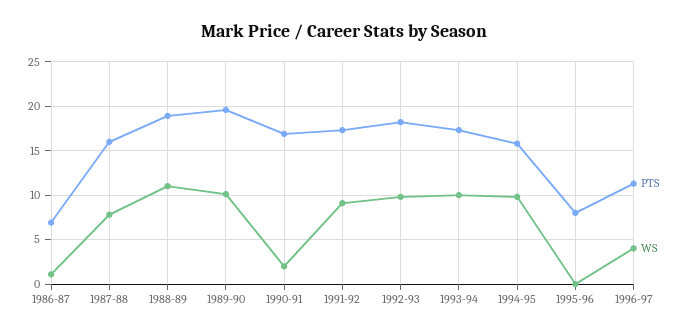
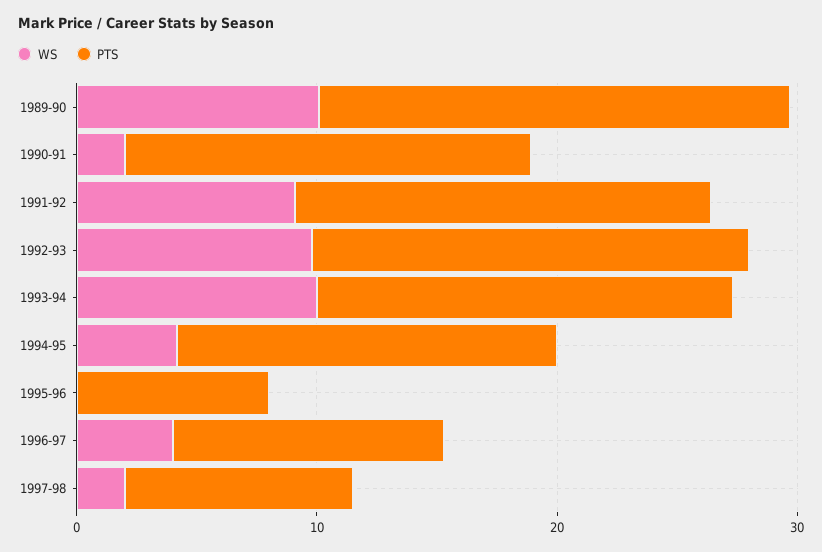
PTS, 1986-87: 7 -> none
WS, 1986-87: 1 -> none
PTS, 1987-88: 16 -> none
WS, 1987-88: 8 -> none
PTS, 1988-89: 19 -> none
WS, 1988-89: 11 -> none
WS, 1994-95: 10 -> 4
WS, 1997-98: none -> 2
PTS, 1997-98: none -> 10

